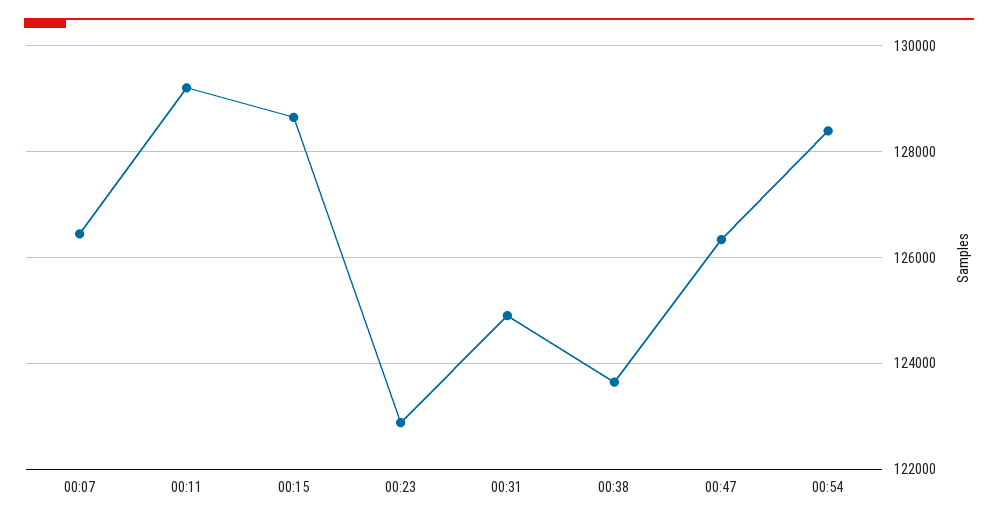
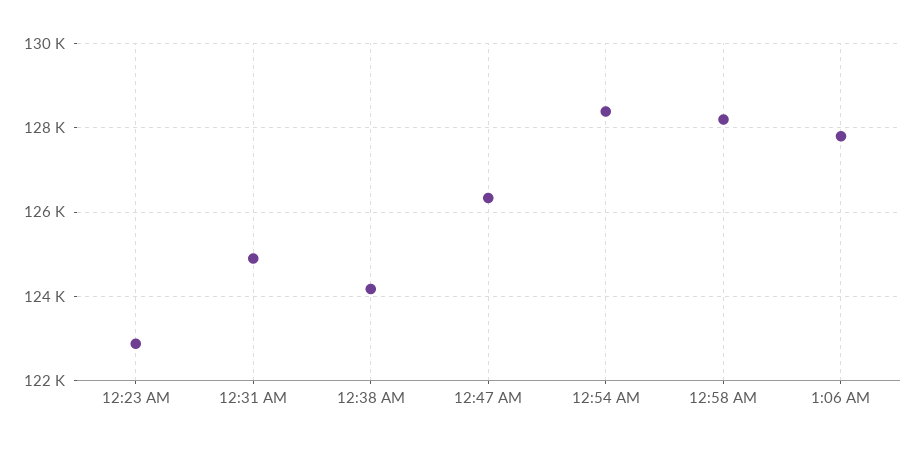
00:07: 126400 -> none
00:11: 129200 -> none
00:15: 128600 -> none
00:38: 123600 -> 124200
12:58 AM: none -> 128200
1:06 AM: none -> 127800

